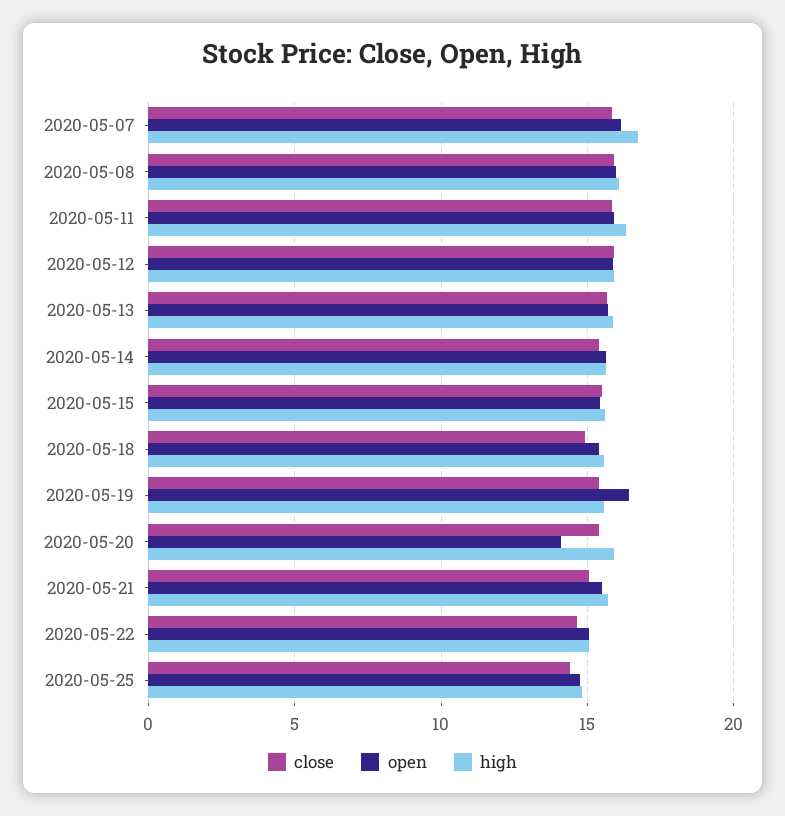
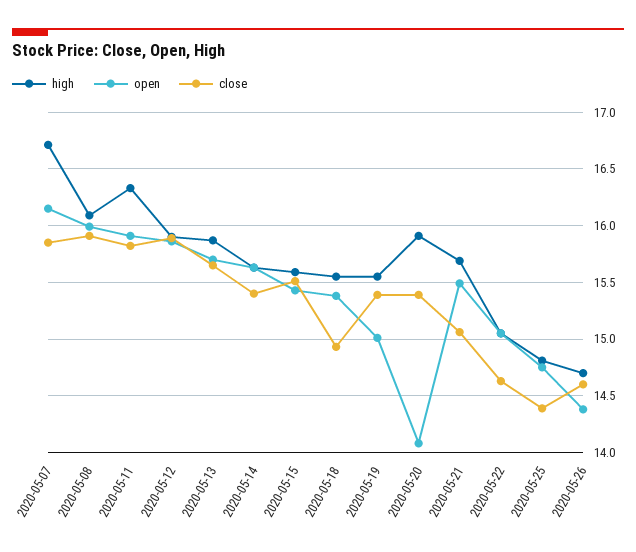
open, 2020-05-19: 16.5 -> 15
high, 2020-05-26: none -> 14.7
open, 2020-05-26: none -> 14.4
close, 2020-05-26: none -> 14.6

